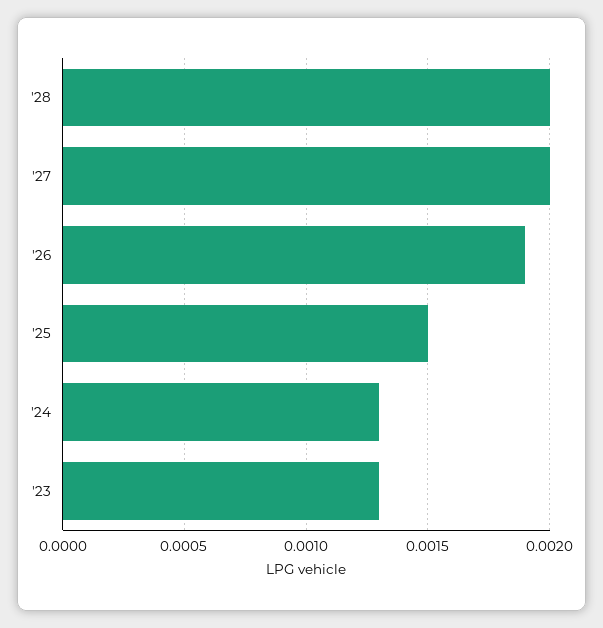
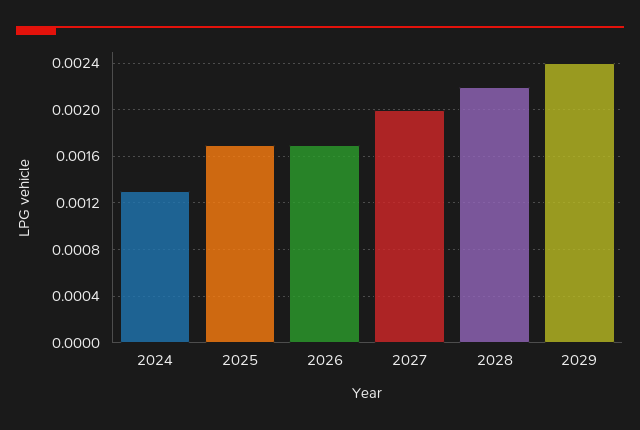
'28: 0.002 -> 0.0022
'26: 0.0019 -> 0.0017
'25: 0.0015 -> 0.0017
'23: 0.0013 -> none
2029: none -> 0.0024

